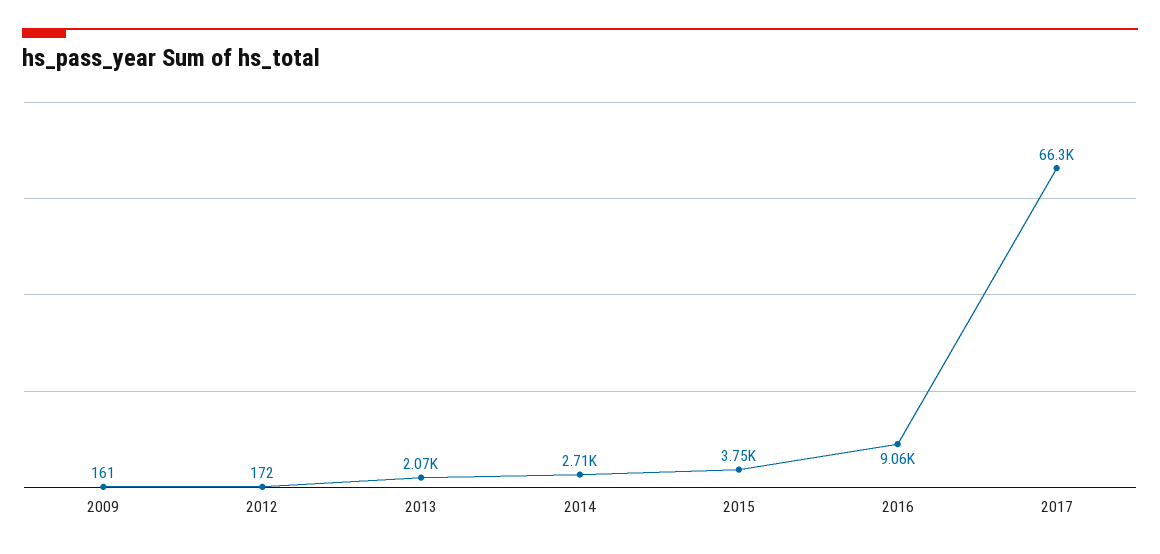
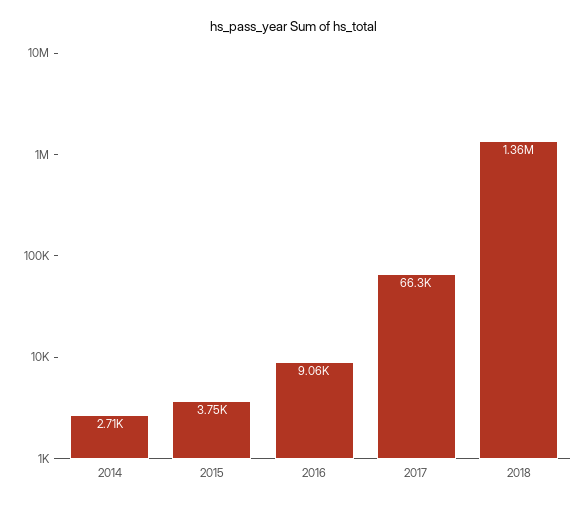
2009: 161 -> none
2012: 172 -> none
2013: 2070 -> none
2018: none -> 1360000

